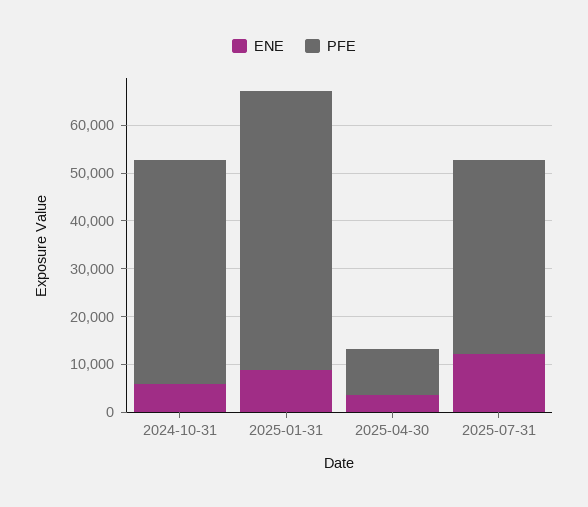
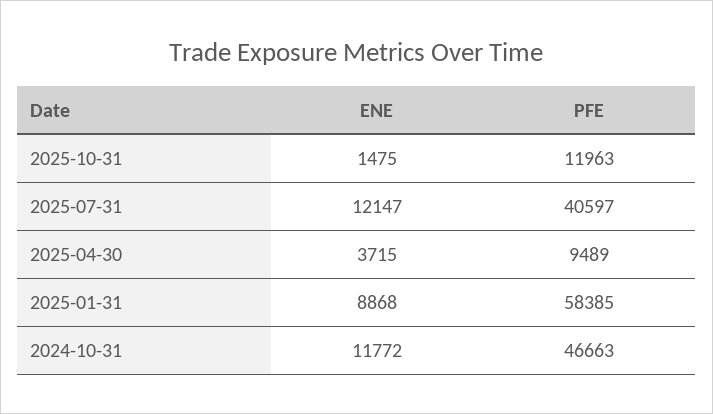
ENE, 2024-10-31: 6000 -> 11772
ENE, 2025-10-31: none -> 1475
PFE, 2025-10-31: none -> 11963

